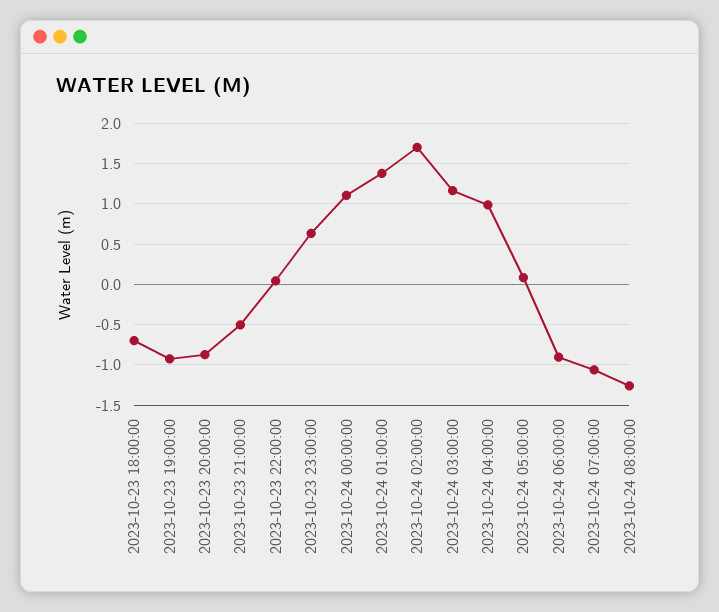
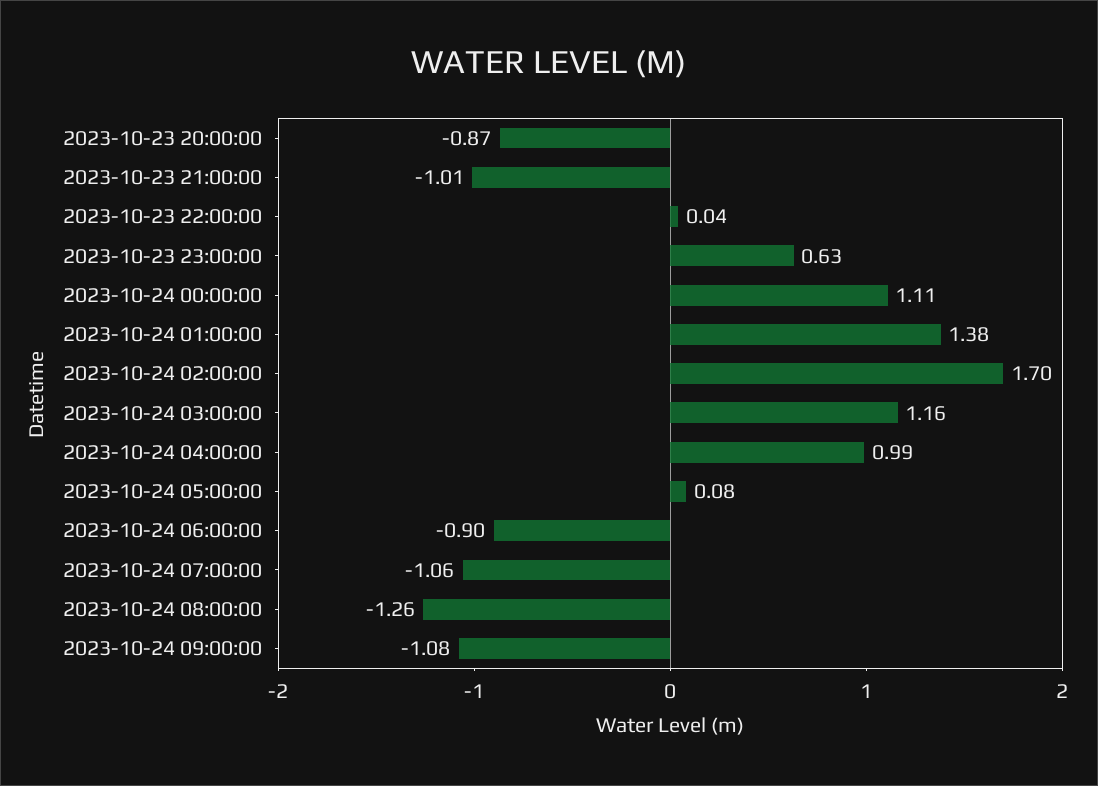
2023-10-23 18:00:00: -0.7 -> none
2023-10-23 19:00:00: -0.9 -> none
2023-10-23 21:00:00: -0.5 -> -1.01
2023-10-24 09:00:00: none -> -1.08

